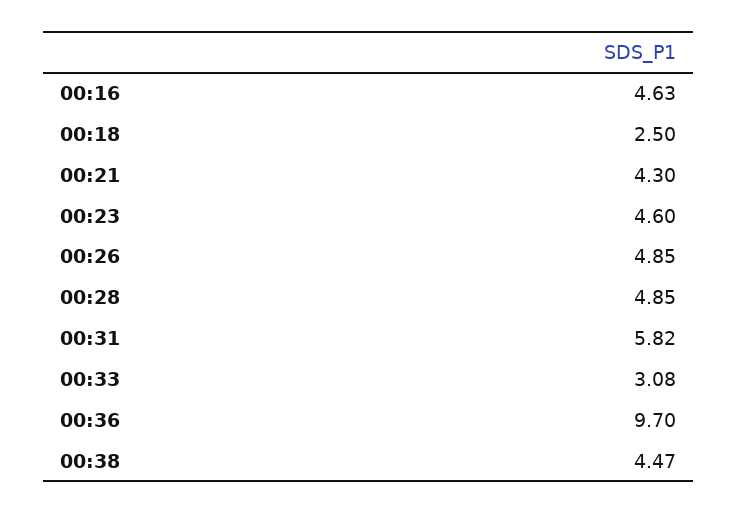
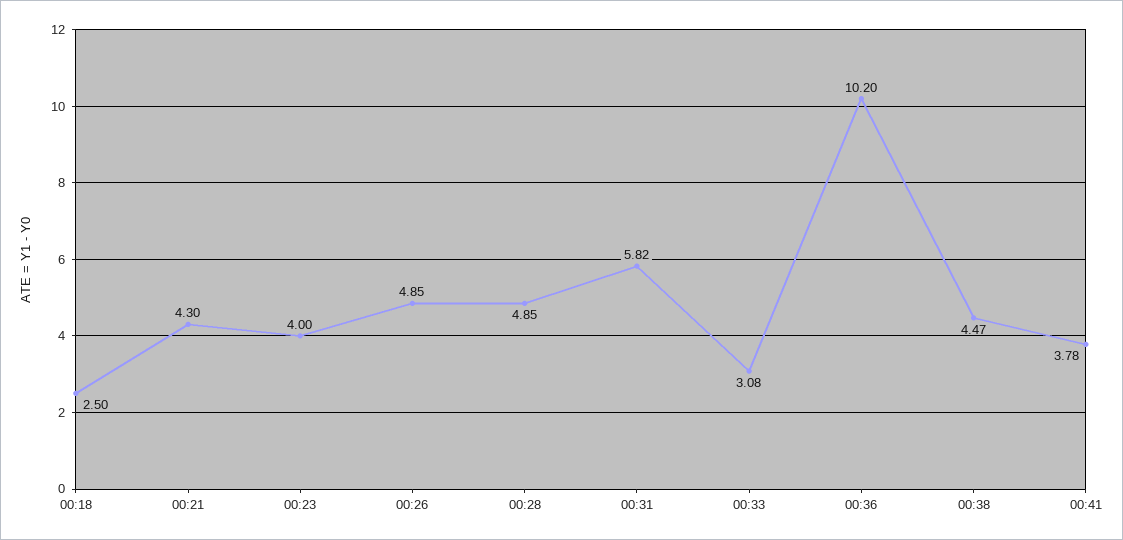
00:16: 4.63 -> none
00:23: 4.6 -> 4
00:36: 9.7 -> 10.2
00:41: none -> 3.78

